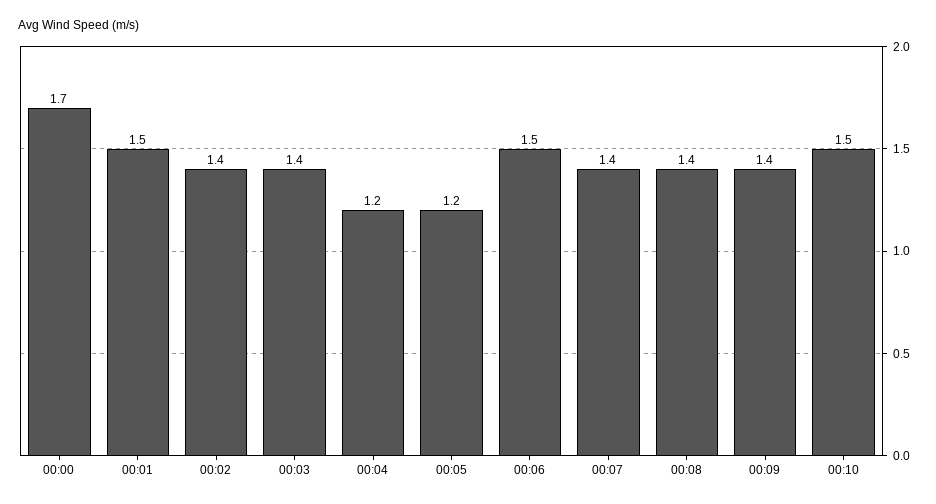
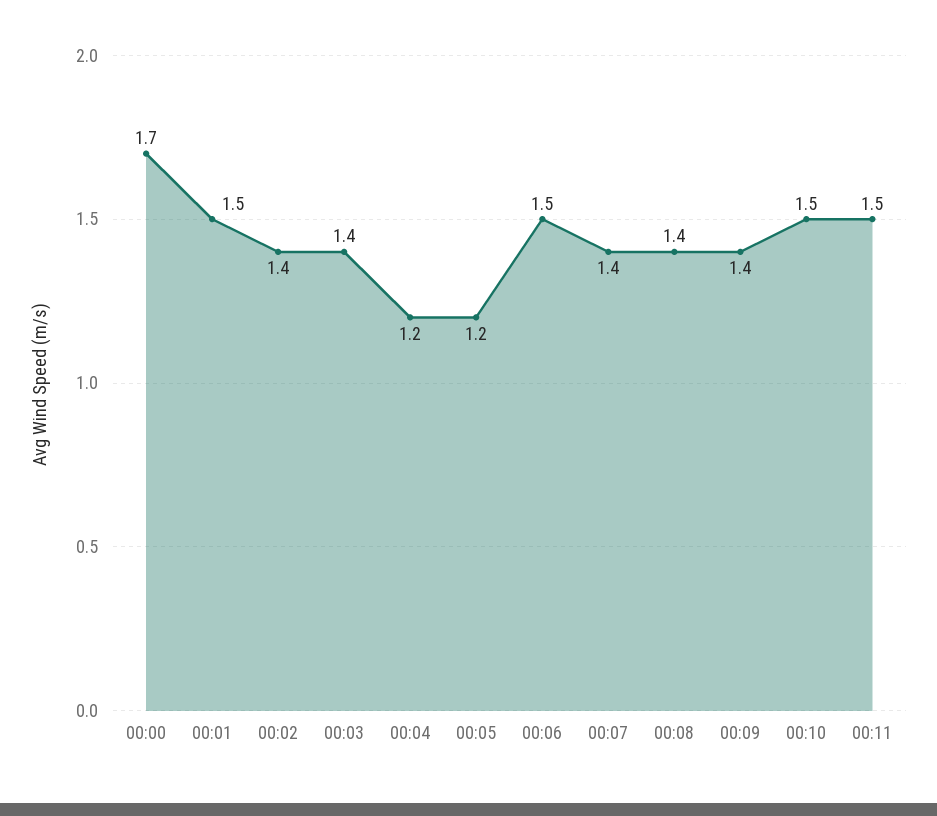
00:11: none -> 1.5

